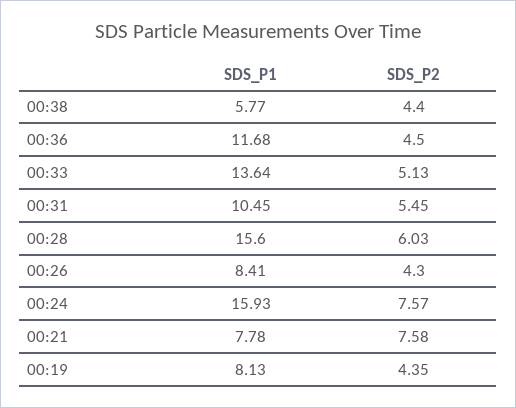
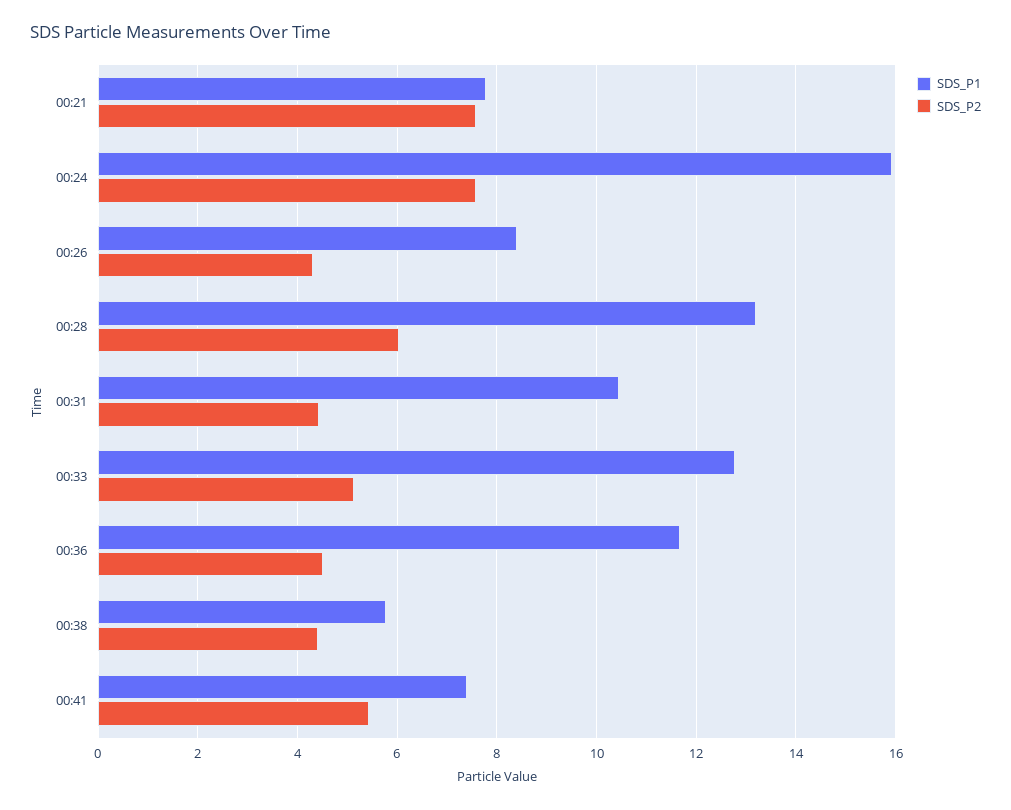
SDS_P1, 00:33: 13.64 -> 12.8
SDS_P2, 00:31: 5.45 -> 4.4
SDS_P1, 00:28: 15.6 -> 13.2
SDS_P1, 00:19: 8.13 -> none
SDS_P2, 00:19: 4.35 -> none
SDS_P1, 00:41: none -> 7.4
SDS_P2, 00:41: none -> 5.4

